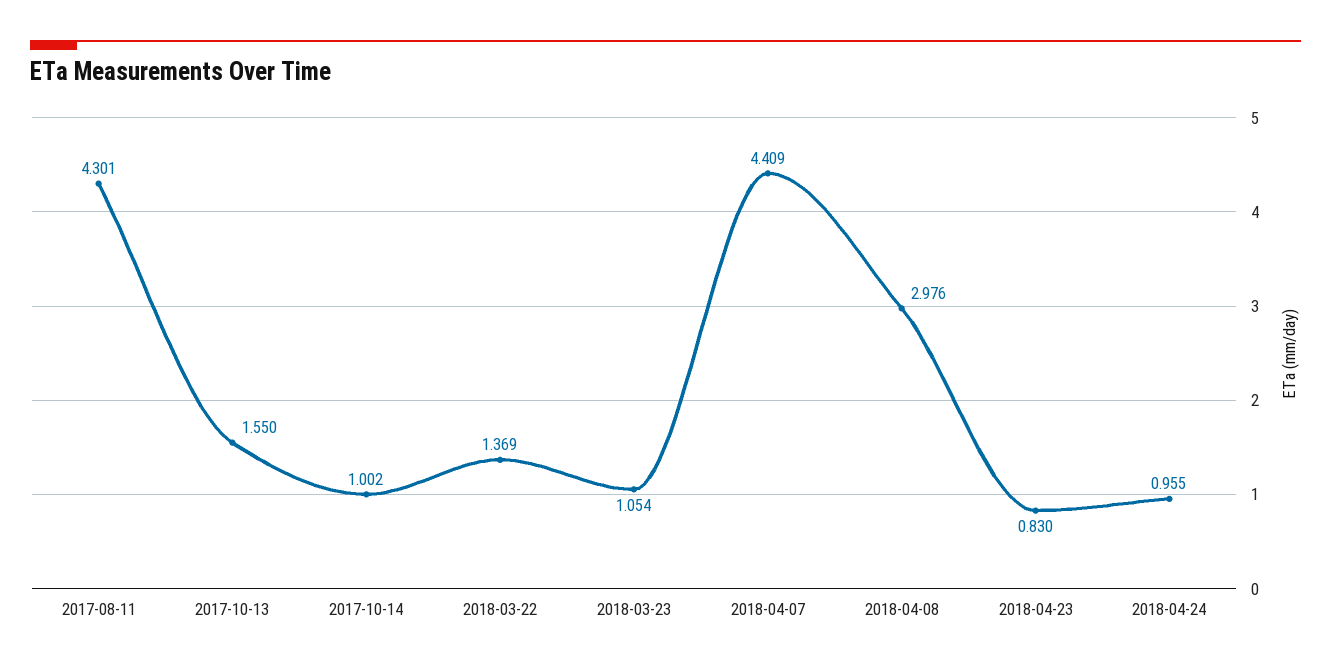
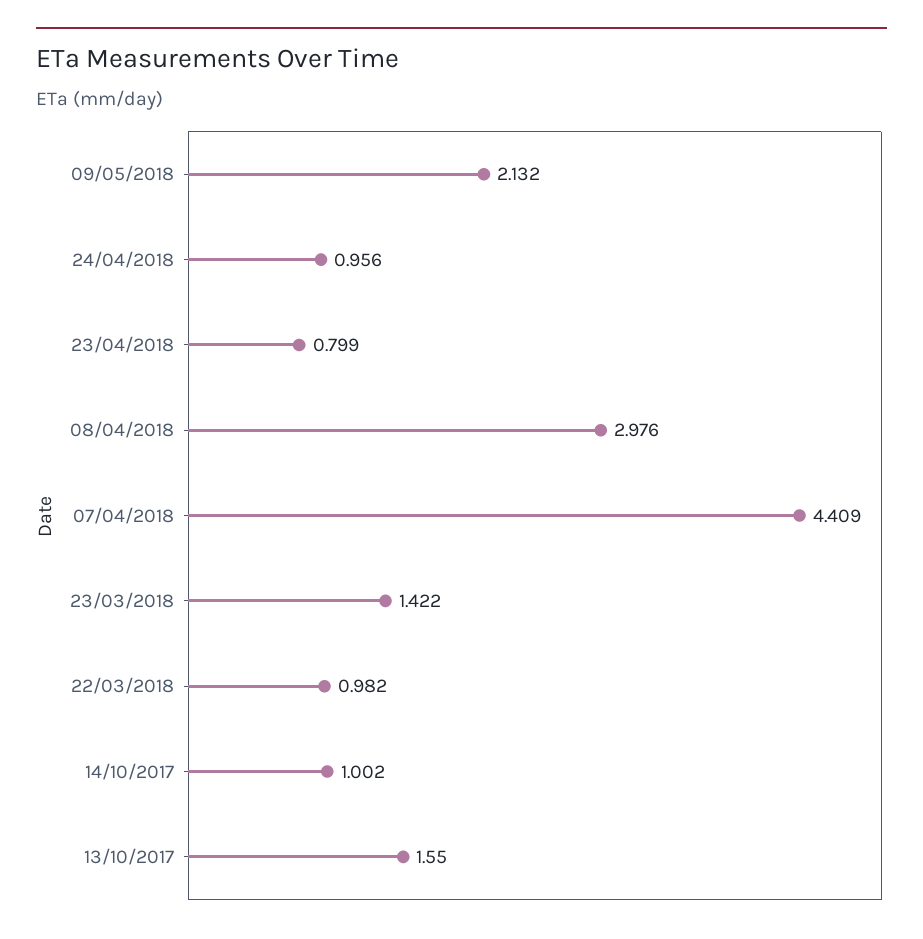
2017-08-11: 4.301 -> none
2018-03-22: 1.369 -> 0.982
2018-03-23: 1.054 -> 1.422
2018-04-23: 0.83 -> 0.799
2018-04-24: 0.955 -> 0.956
09/05/2018: none -> 2.132

